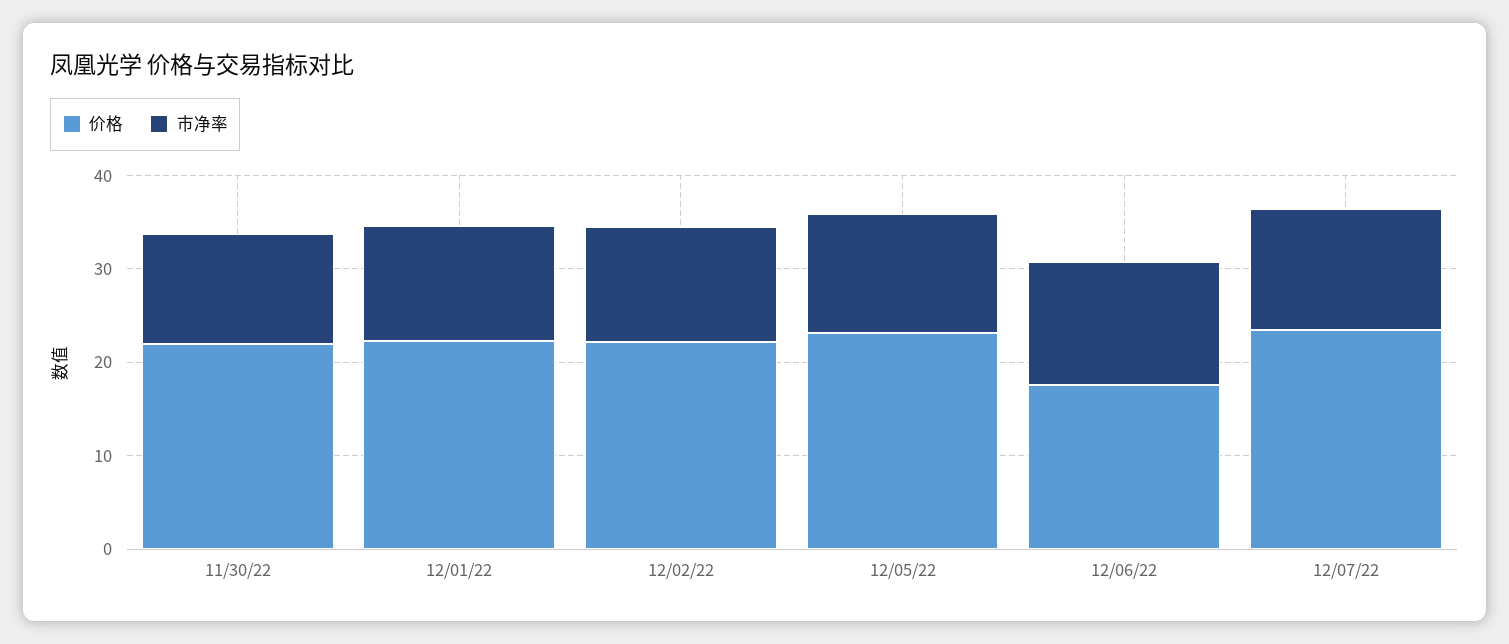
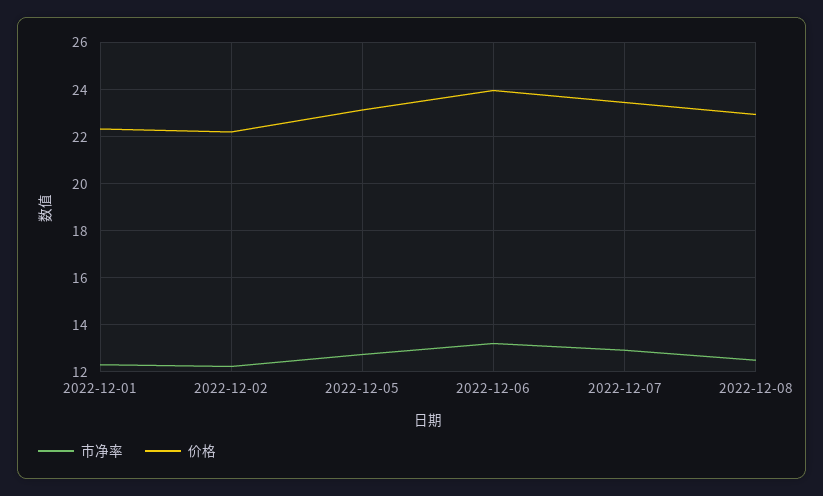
价格, 11/30/22: 22 -> none
市净率, 11/30/22: 12 -> none
价格, 12/06/22: 18 -> 24
市净率, 2022-12-08: none -> 12.5
价格, 2022-12-08: none -> 23

